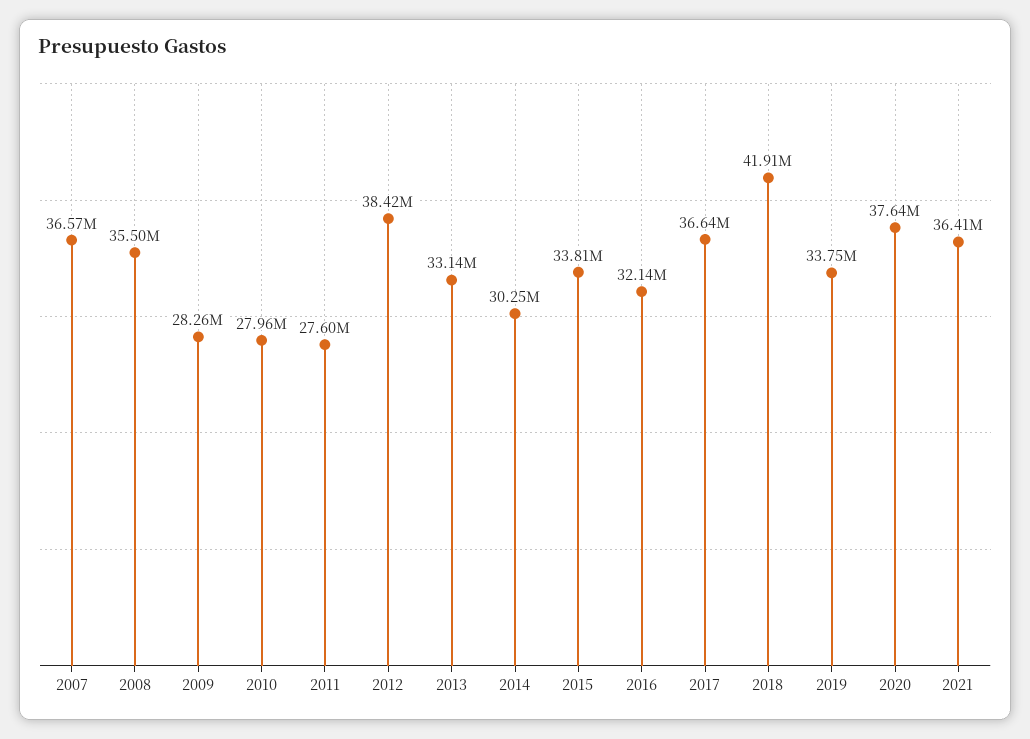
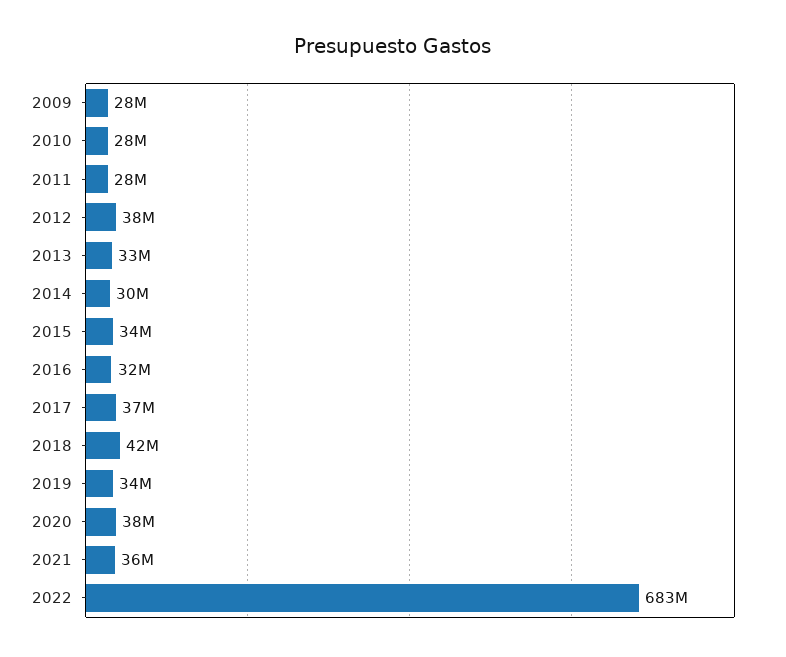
2007: 36570000 -> none
2008: 35500000 -> none
2022: none -> 683000000

